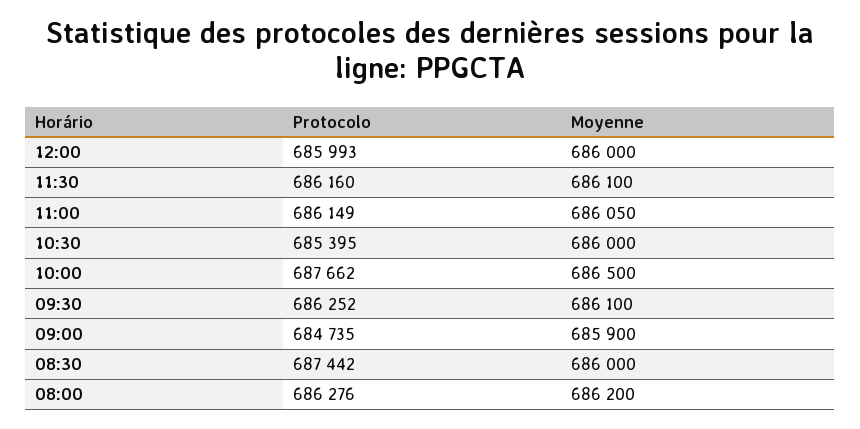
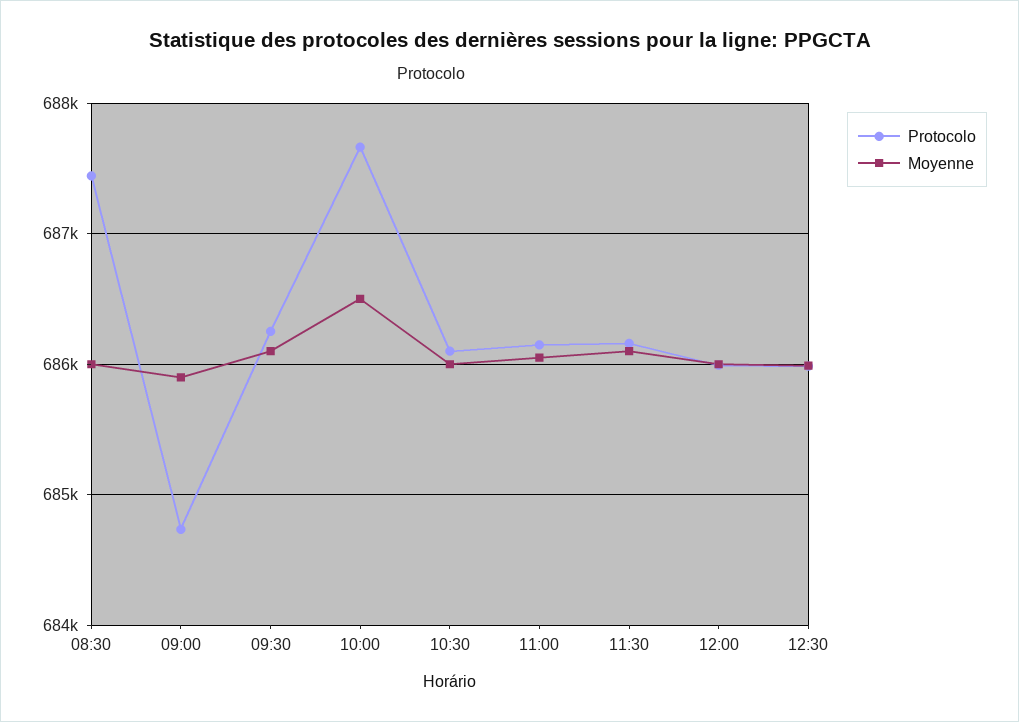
Protocolo, 10:30: 685395 -> 686100
Protocolo, 08:00: 686276 -> none
Moyenne, 08:00: 686200 -> none
Protocolo, 12:30: none -> 686000
Moyenne, 12:30: none -> 686000

